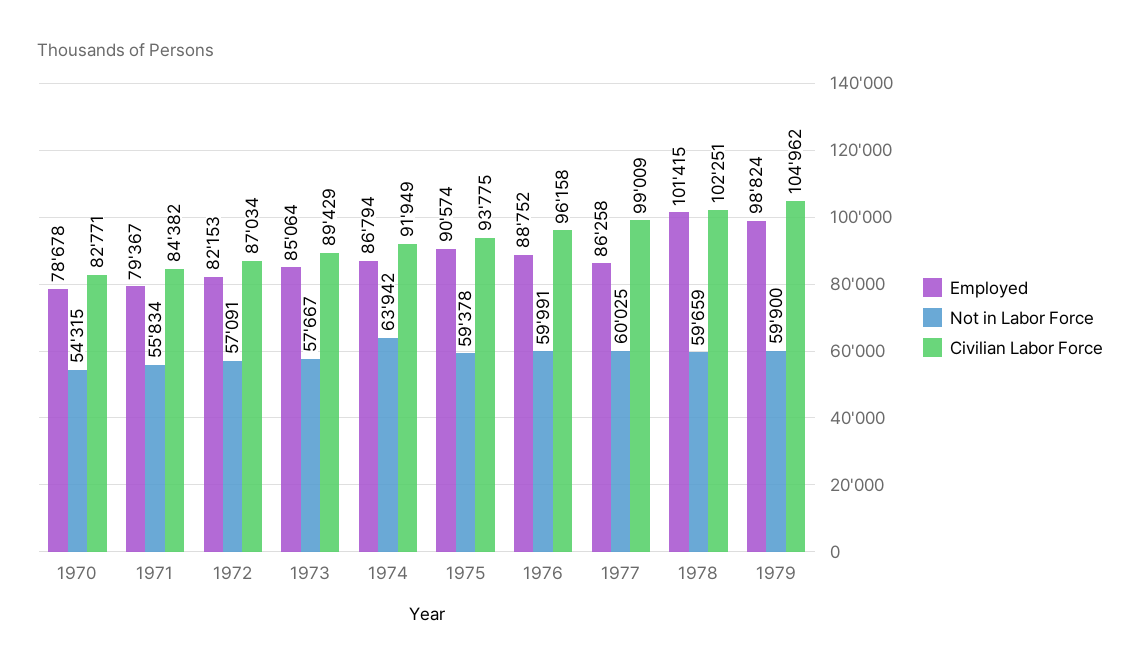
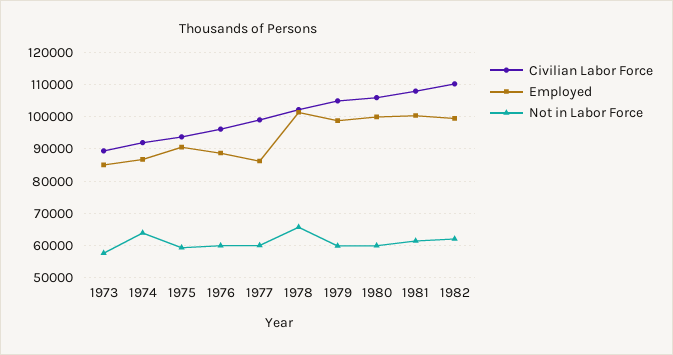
Employed, 1970: 78678 -> none
Not in Labor Force, 1970: 54315 -> none
Civilian Labor Force, 1970: 82771 -> none
Employed, 1971: 79367 -> none
Not in Labor Force, 1971: 55834 -> none
Civilian Labor Force, 1971: 84382 -> none
Employed, 1972: 82153 -> none
Not in Labor Force, 1972: 57091 -> none
Civilian Labor Force, 1972: 87034 -> none
Not in Labor Force, 1978: 59659 -> 66000
Civilian Labor Force, 1980: none -> 106000
Employed, 1980: none -> 100000
Not in Labor Force, 1980: none -> 60000
Civilian Labor Force, 1981: none -> 108000
Employed, 1981: none -> 100000
Not in Labor Force, 1981: none -> 62000
Civilian Labor Force, 1982: none -> 110000
Employed, 1982: none -> 100000
Not in Labor Force, 1982: none -> 62000

